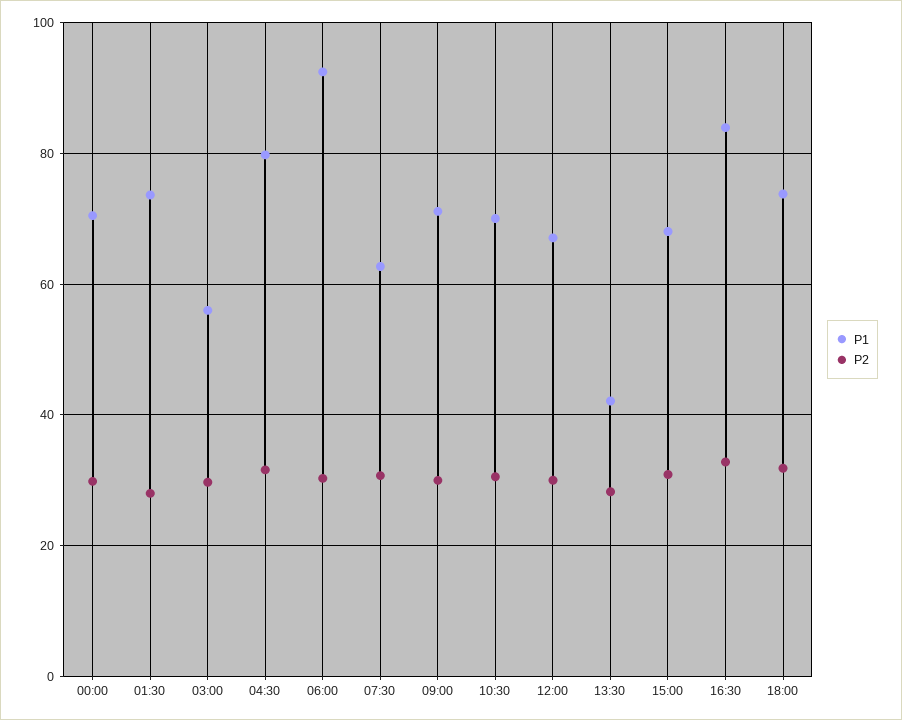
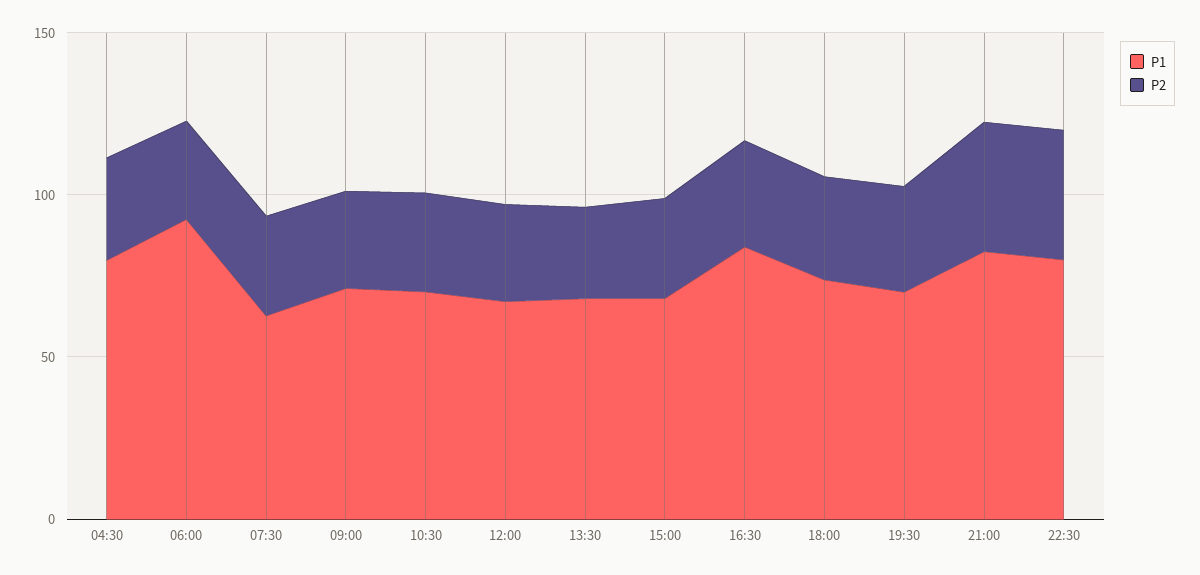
P1, 00:00: 70 -> none
P2, 00:00: 30 -> none
P1, 01:30: 74 -> none
P2, 01:30: 28 -> none
P1, 03:00: 56 -> none
P2, 03:00: 30 -> none
P1, 13:30: 42 -> 70
P1, 19:30: none -> 70
P2, 19:30: none -> 30
P1, 21:00: none -> 80
P2, 21:00: none -> 40
P1, 22:30: none -> 80
P2, 22:30: none -> 40

